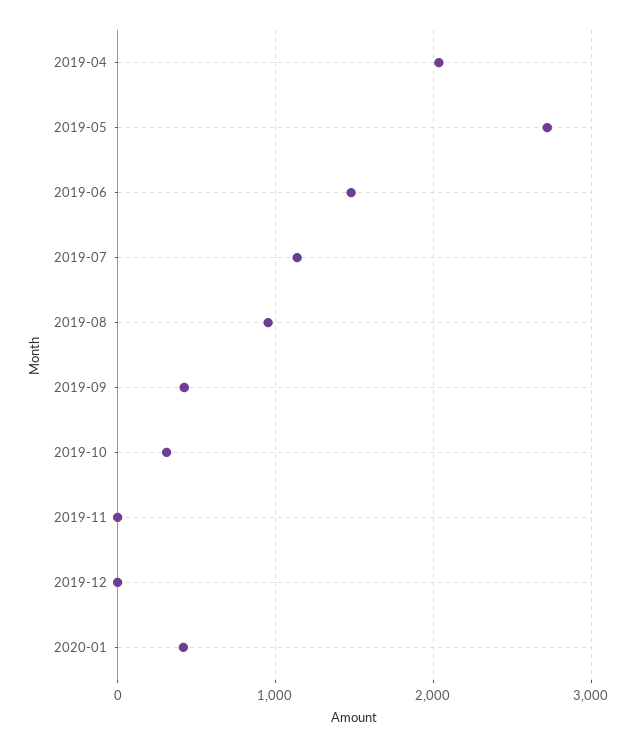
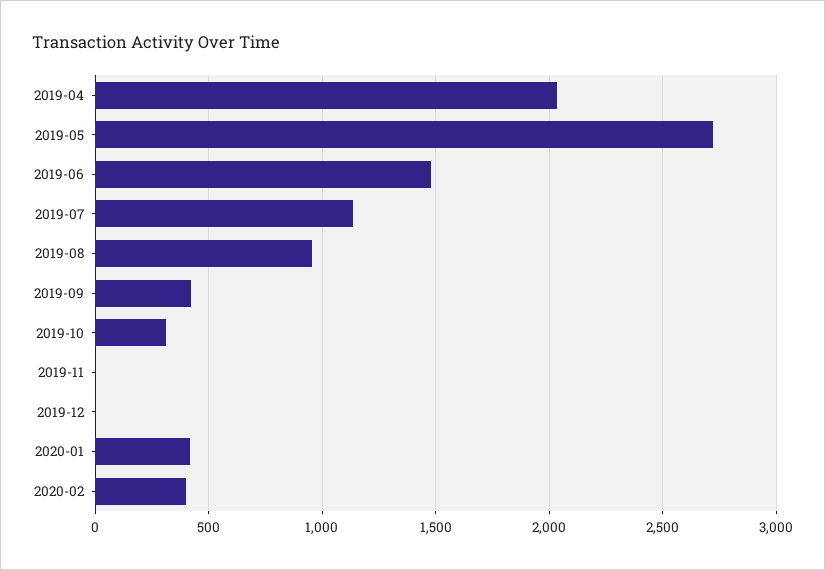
2020-02: none -> 400

